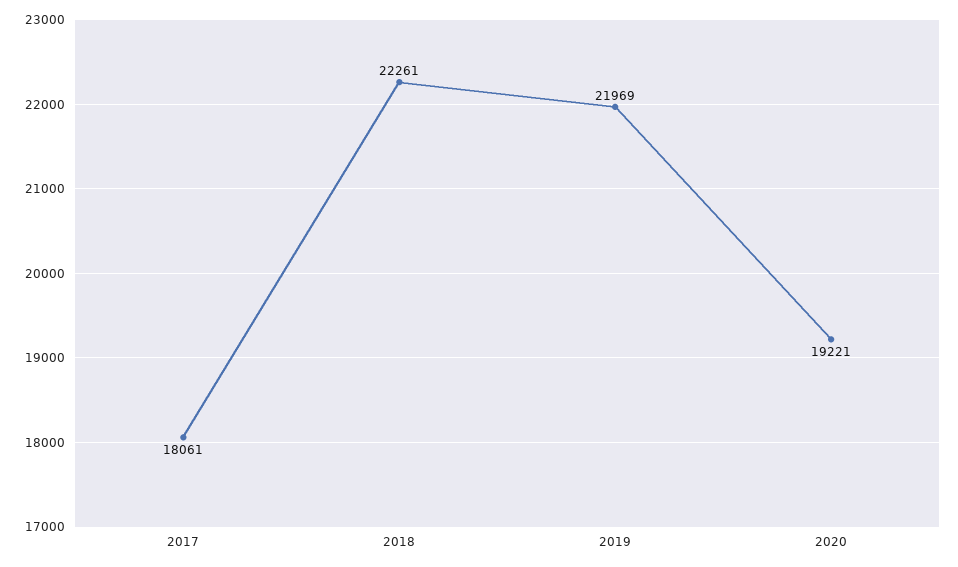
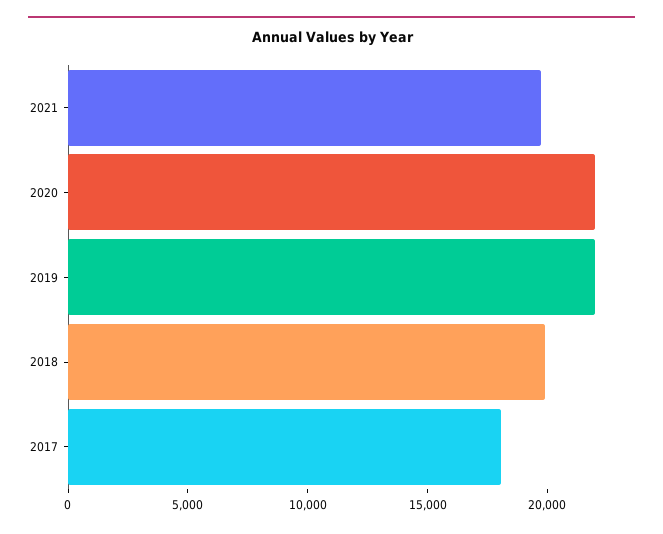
2018: 22261 -> 20000
2020: 19221 -> 22000
2021: none -> 20000

